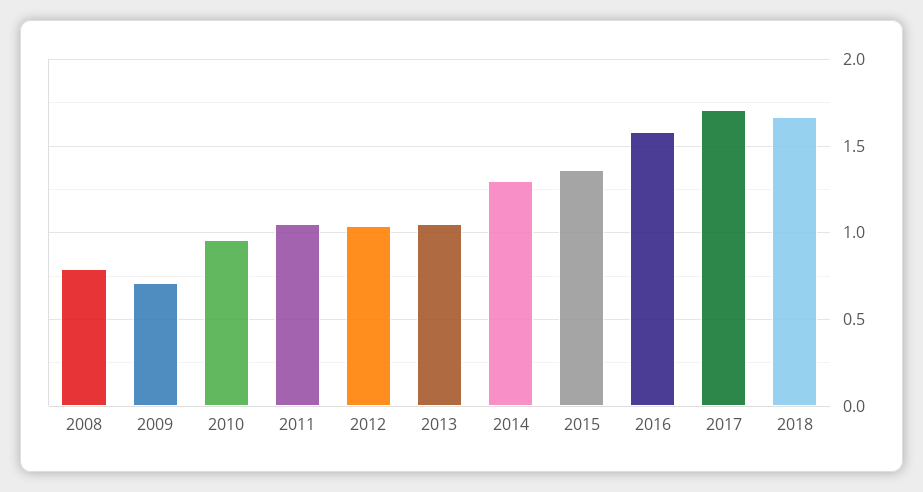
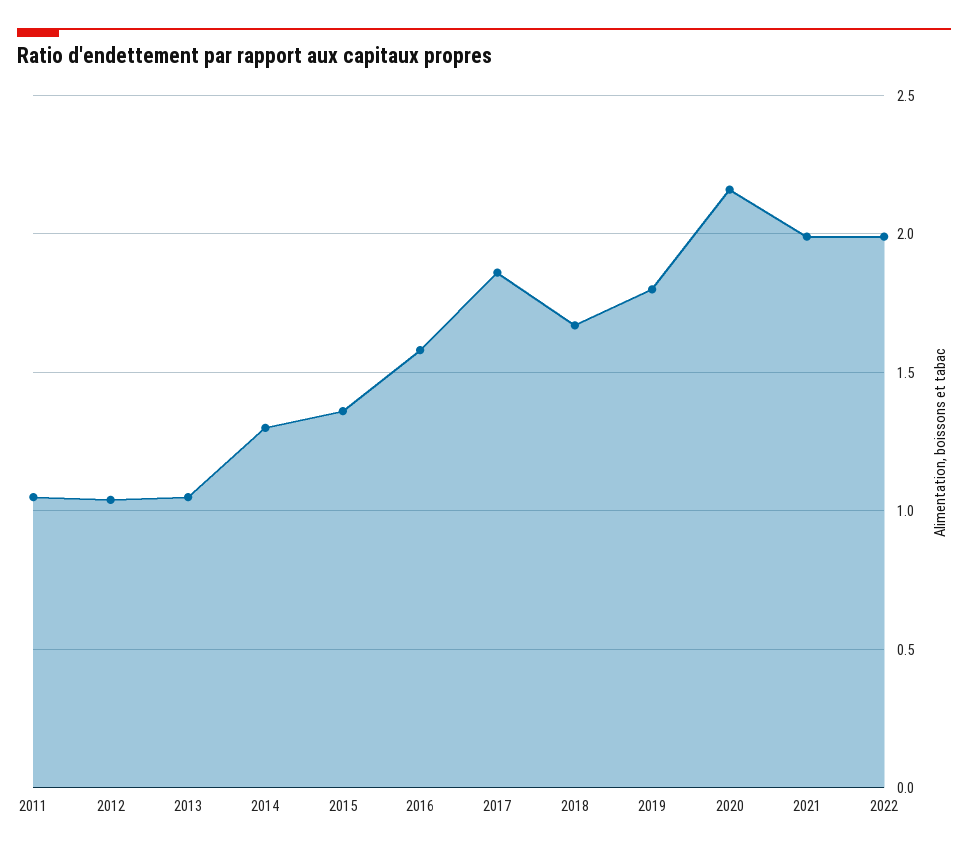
2008: 0.8 -> none
2009: 0.7 -> none
2010: 0.95 -> none
2017: 1.7 -> 1.85
2019: none -> 1.8
2020: none -> 2.15
2021: none -> 2
2022: none -> 2

